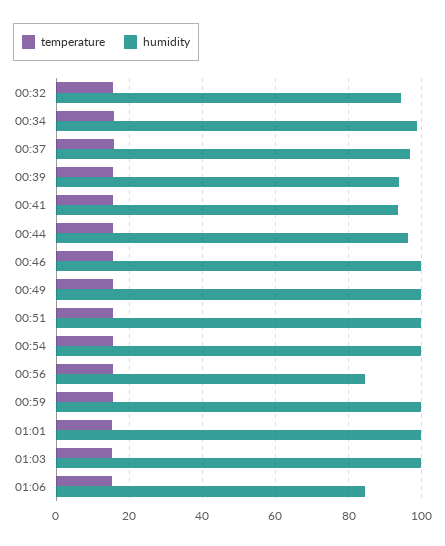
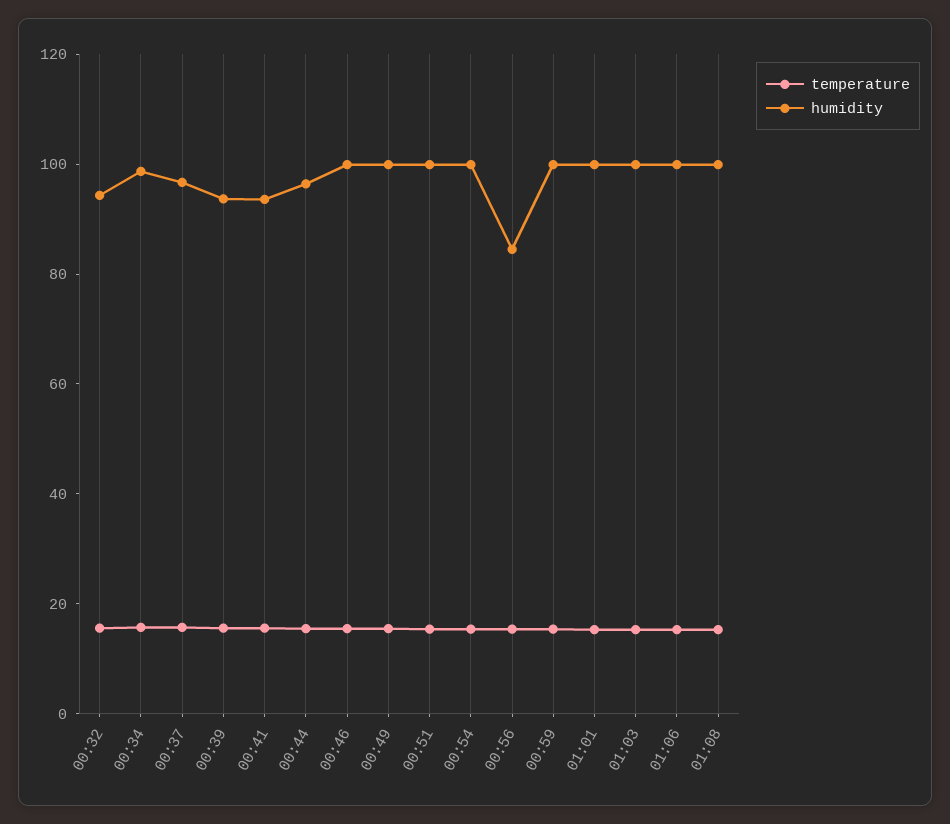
humidity, 01:06: 84 -> 100
temperature, 01:08: none -> 15
humidity, 01:08: none -> 100

